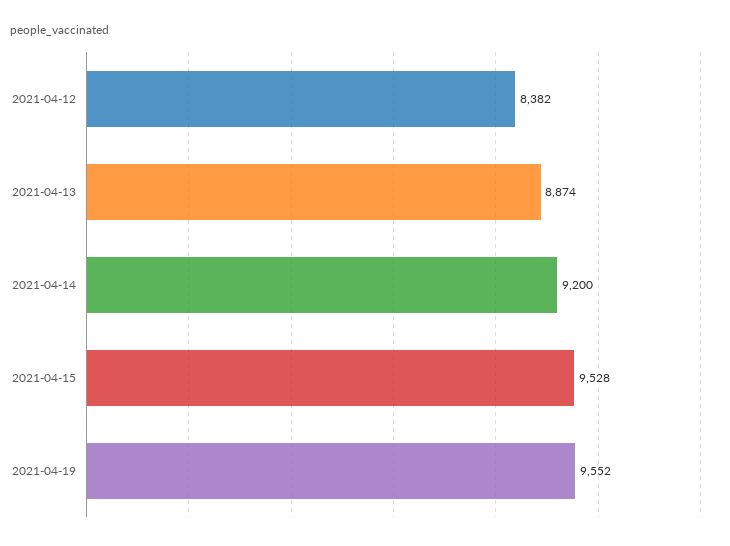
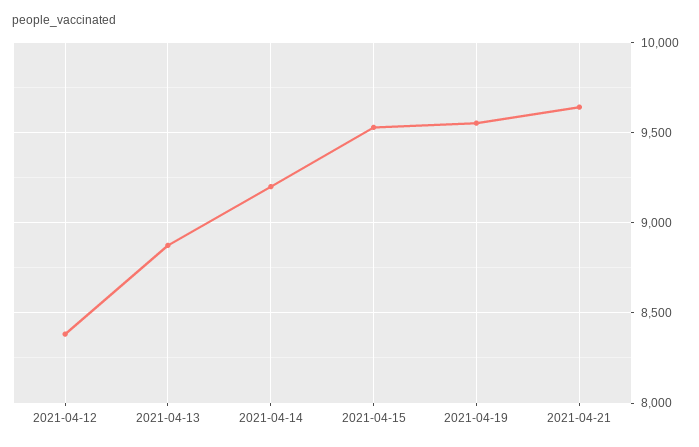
2021-04-21: none -> 9650

